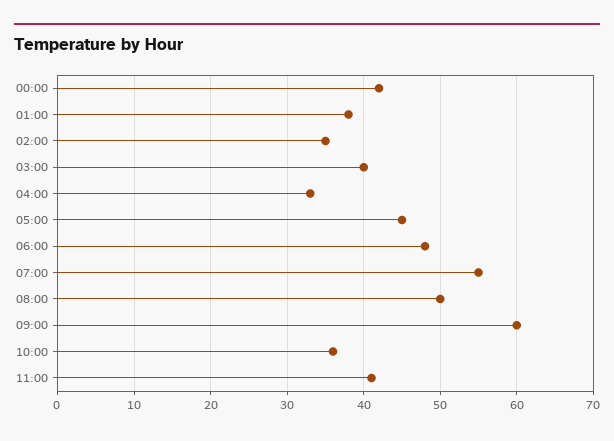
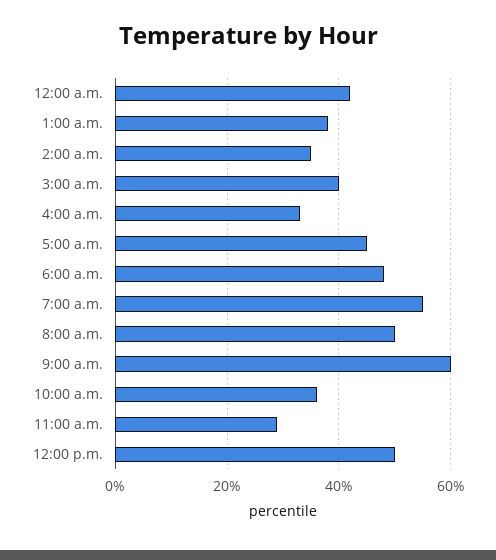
11:00: 41 -> 30
12:00 p.m.: none -> 50

